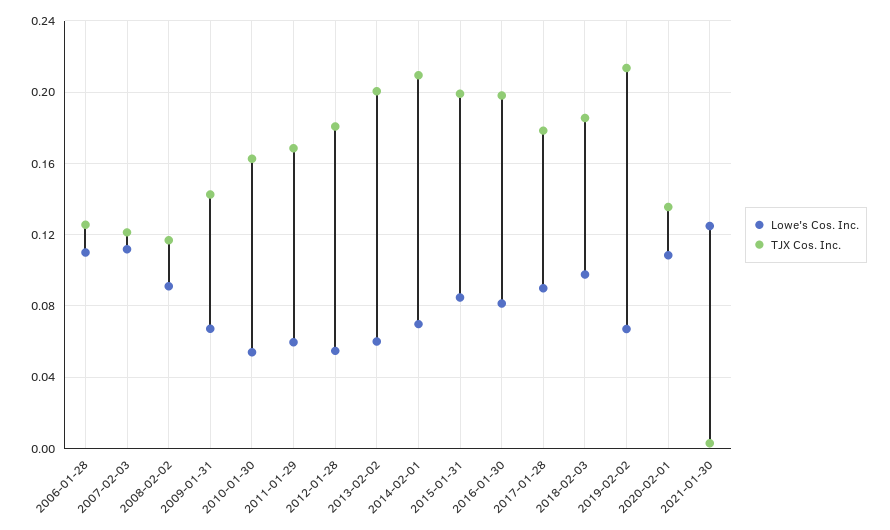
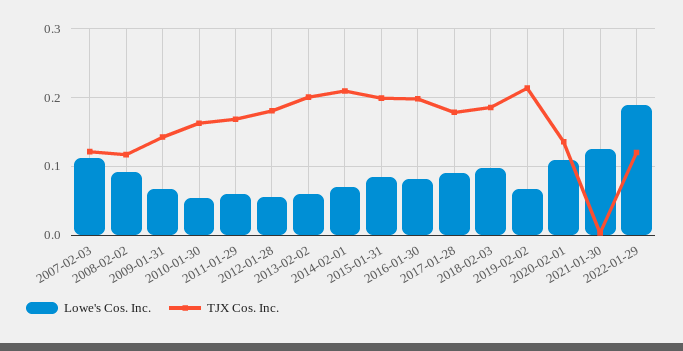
Lowe's Cos. Inc., 2006-01-28: 0.11 -> none
TJX Cos. Inc., 2006-01-28: 0.125 -> none
Lowe's Cos. Inc., 2022-01-29: none -> 0.19
TJX Cos. Inc., 2022-01-29: none -> 0.12

